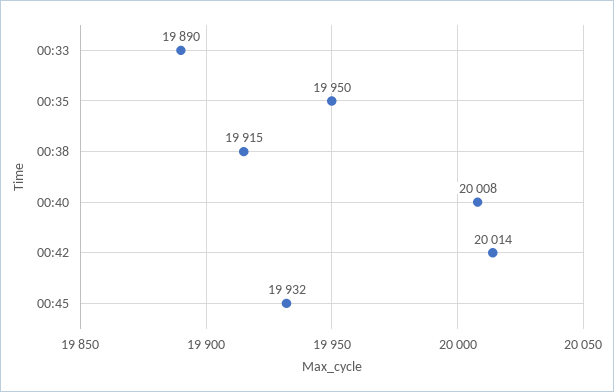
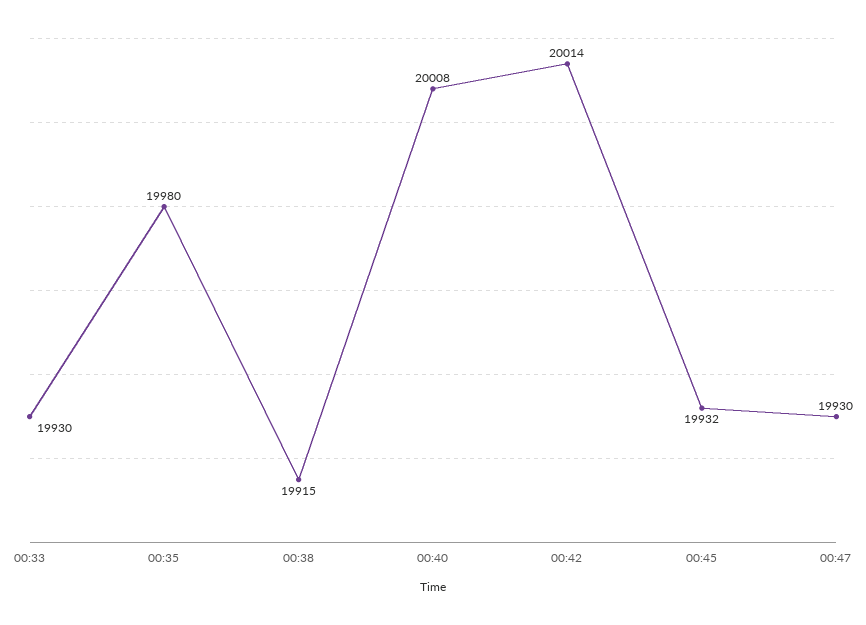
00:33: 19890 -> 19930
00:35: 19950 -> 19980
00:47: none -> 19930

